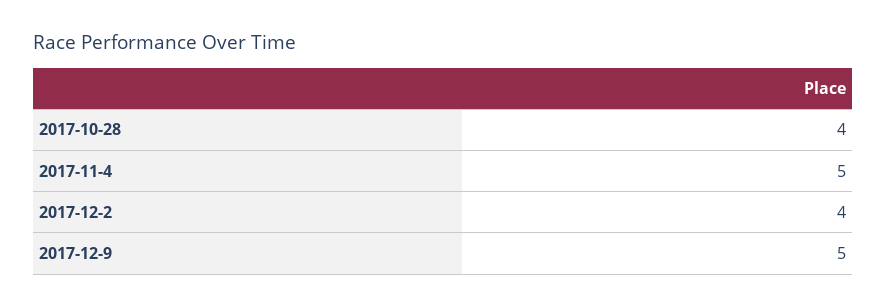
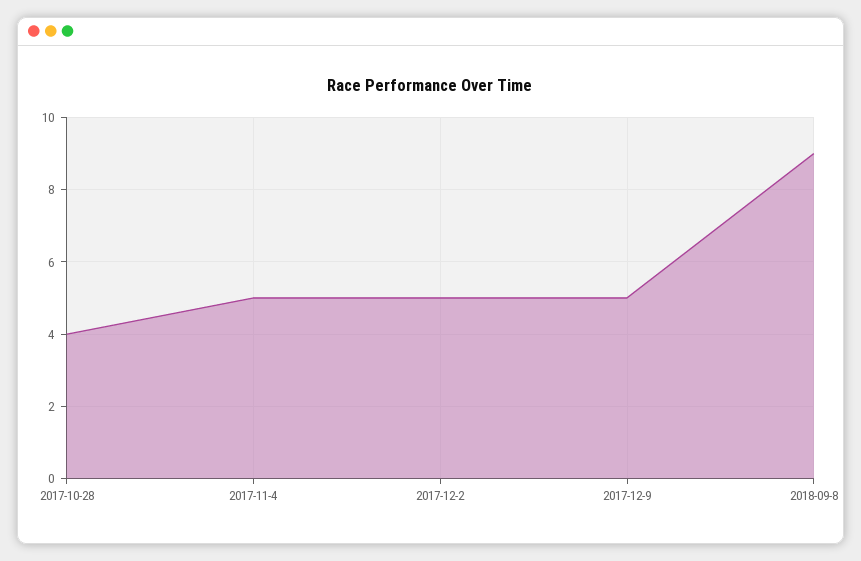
2017-12-2: 4 -> 5
2018-09-8: none -> 9

